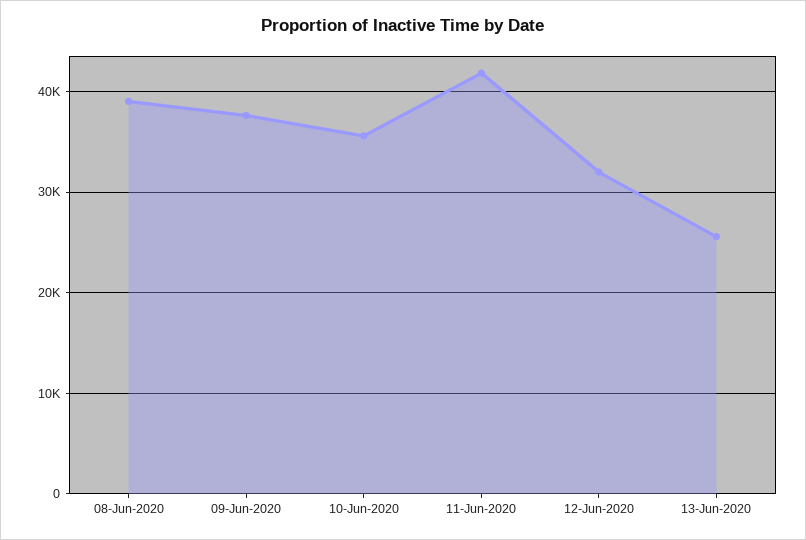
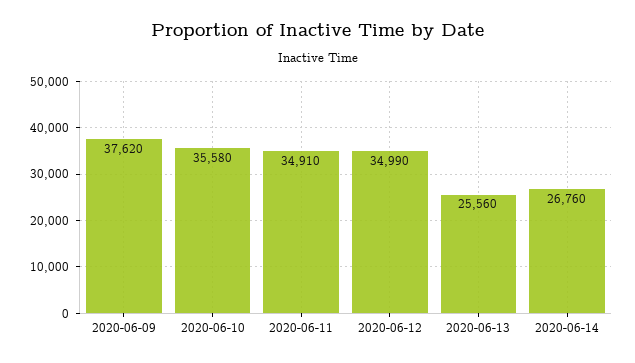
08-Jun-2020: 39000 -> none
11-Jun-2020: 42000 -> 34910
12-Jun-2020: 32000 -> 34990
2020-06-14: none -> 26760

